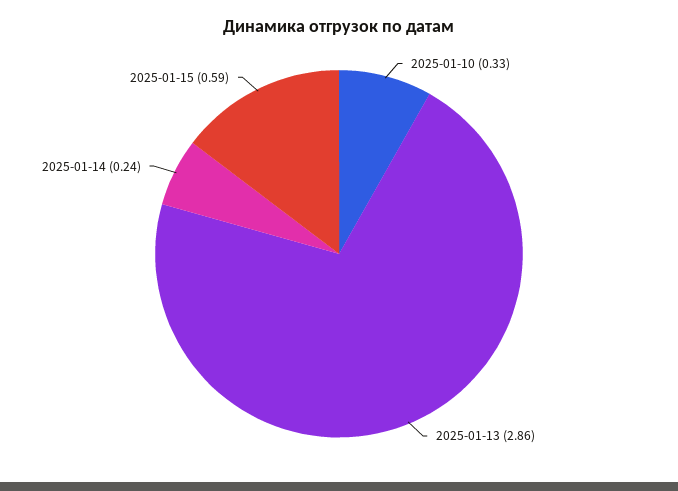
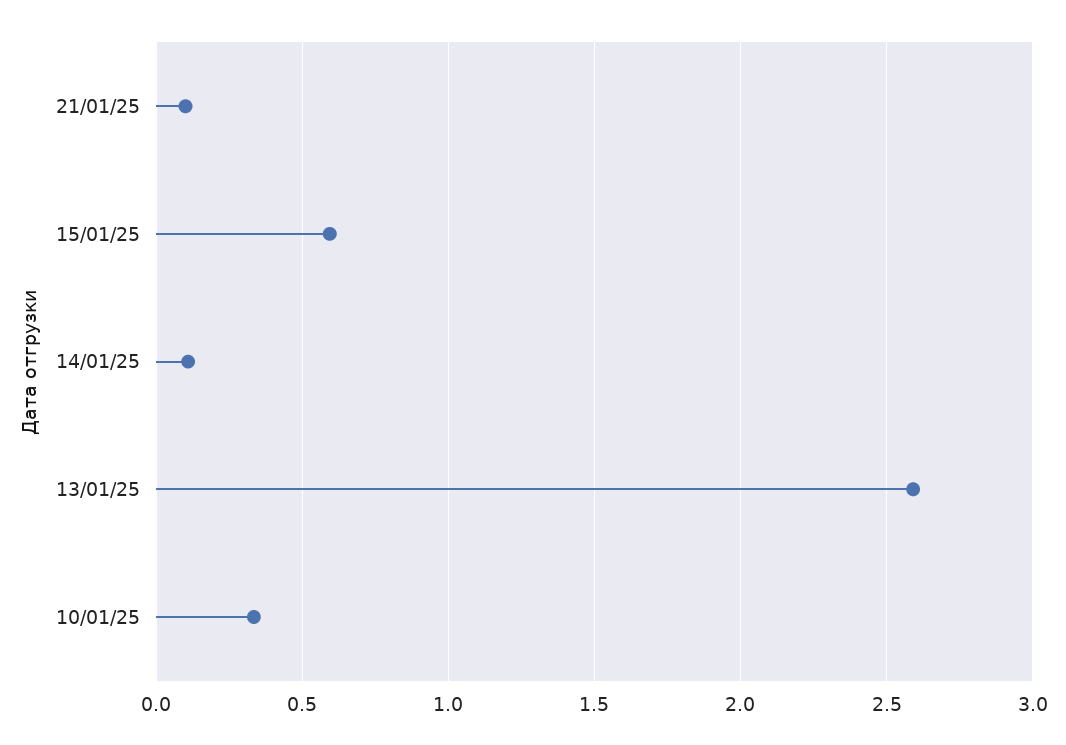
2025-01-13: 2.86 -> 2.6
2025-01-14: 0.24 -> 0.1
21/01/25: none -> 0.1

